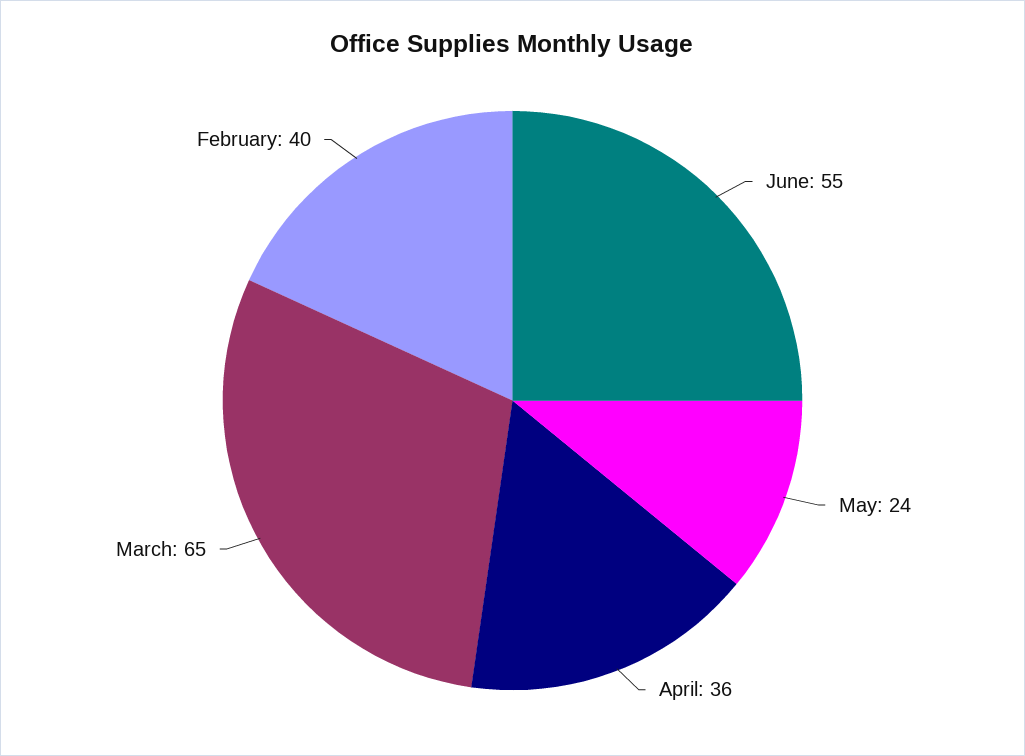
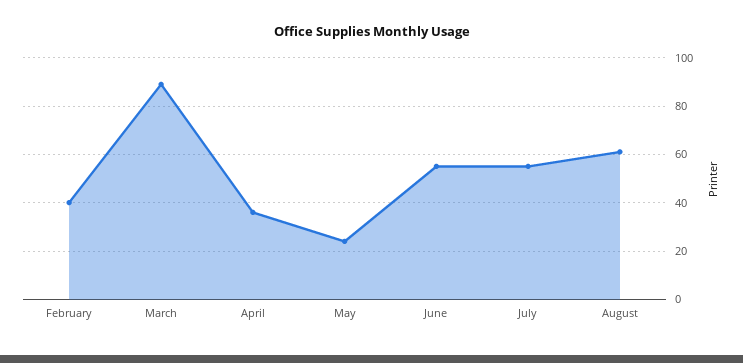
March: 65 -> 90
July: none -> 55
August: none -> 60

